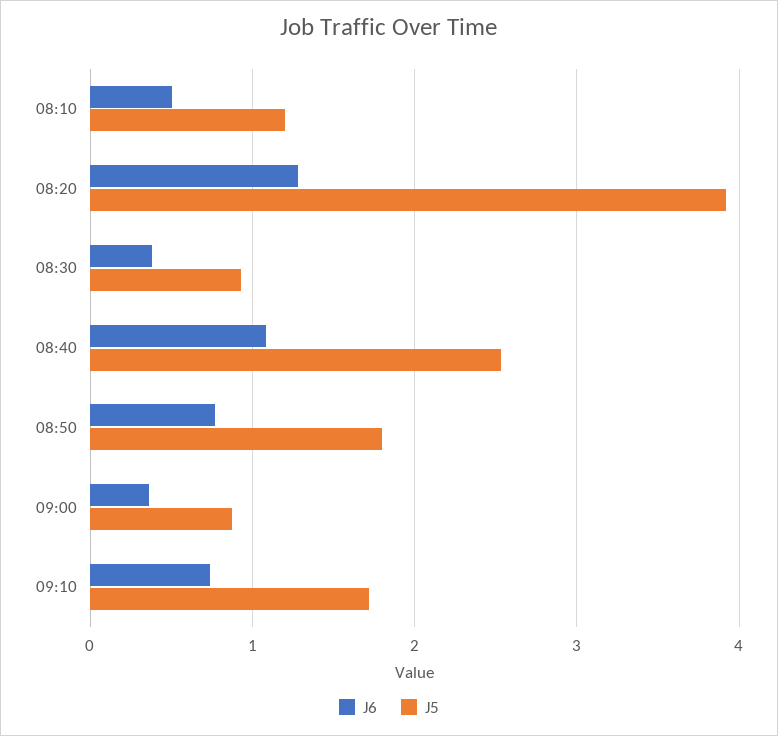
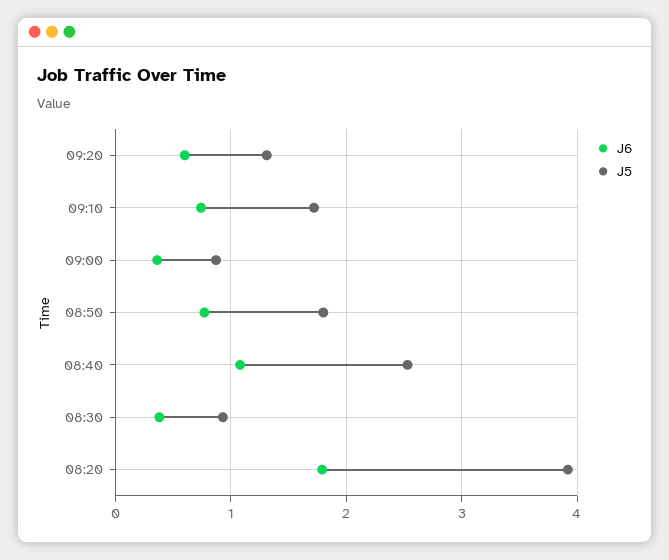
J6, 08:10: 0.5 -> none
J5, 08:10: 1.2 -> none
J6, 08:20: 1.3 -> 1.8
J6, 09:20: none -> 0.6
J5, 09:20: none -> 1.3

